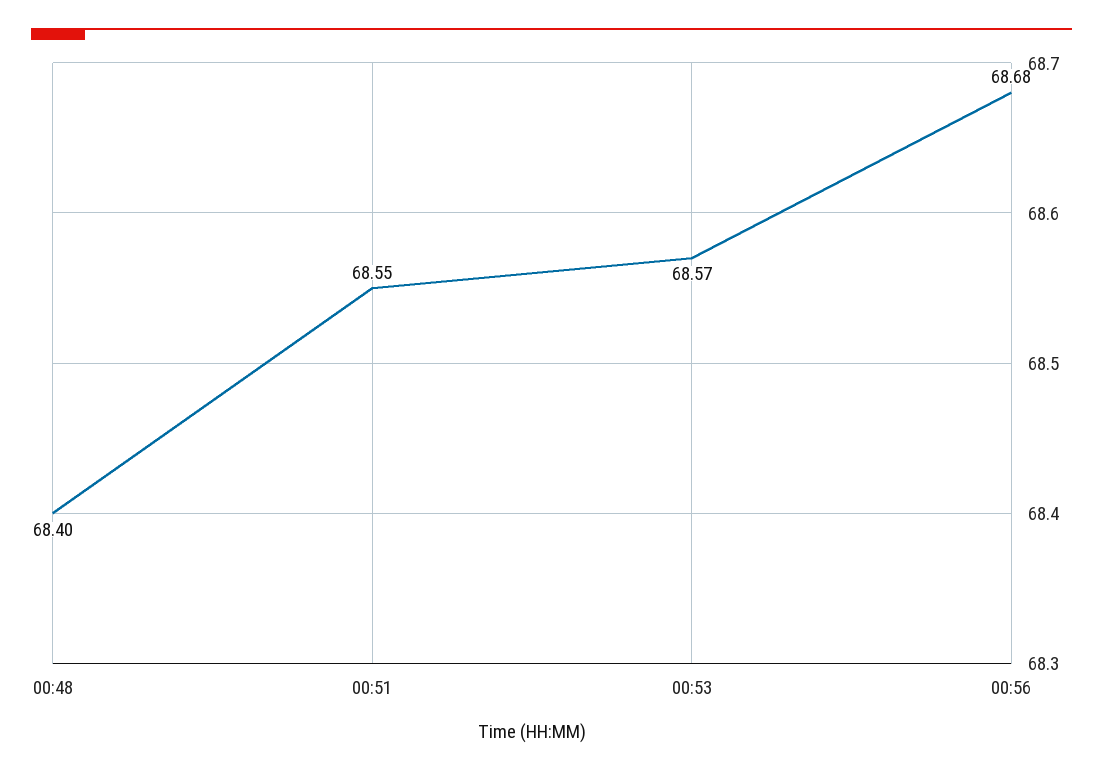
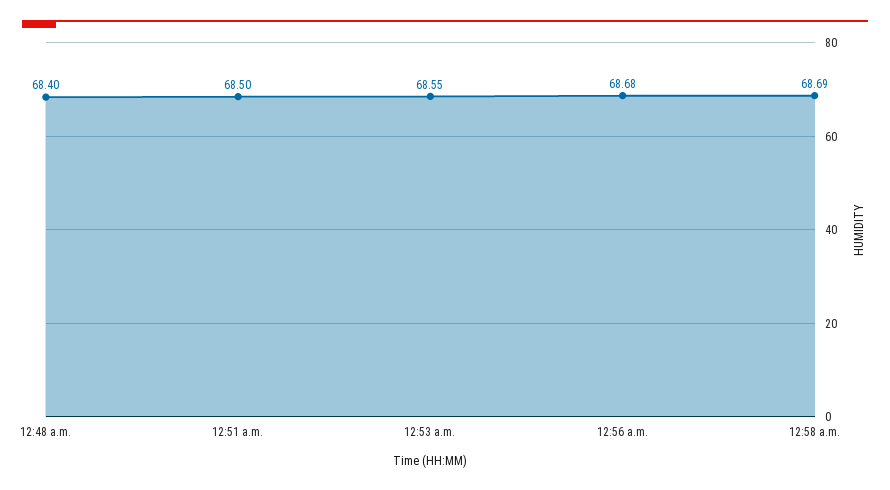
00:51: 68.55 -> 68.5
00:53: 68.57 -> 68.55
12:58 a.m.: none -> 68.69

